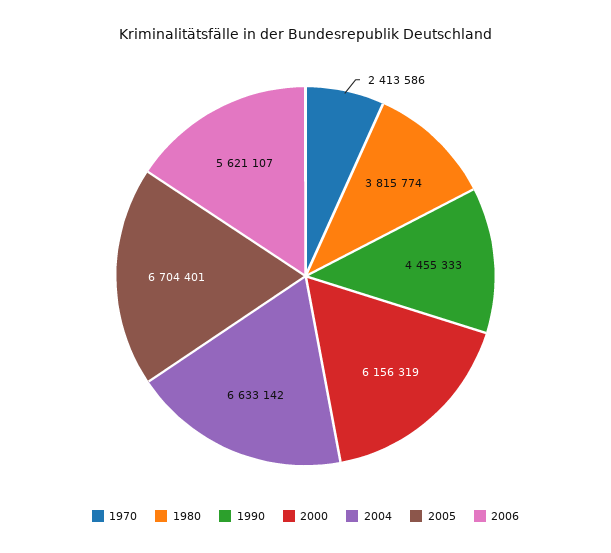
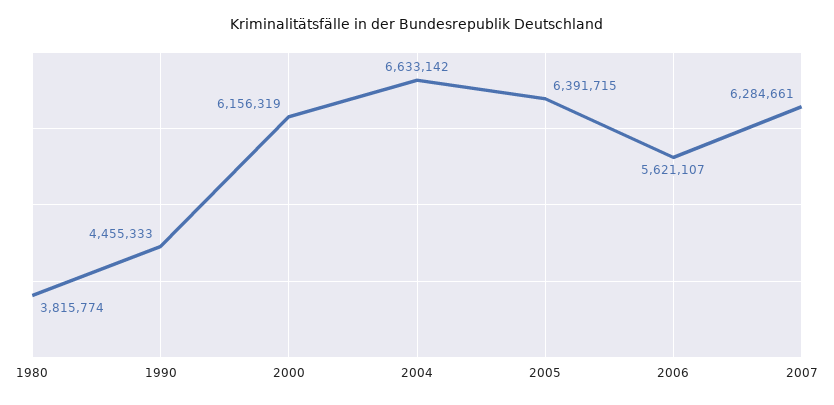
1970: 2413586 -> none
2005: 6704401 -> 6391715
2007: none -> 6284661

